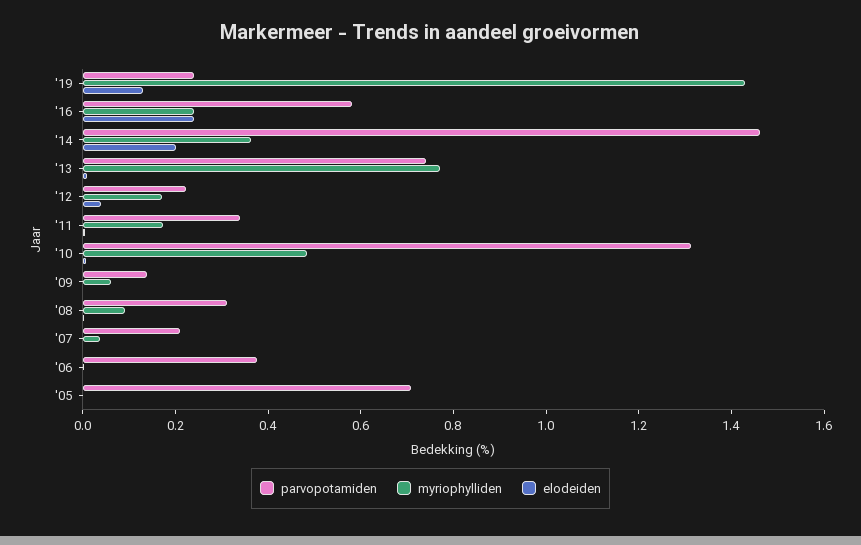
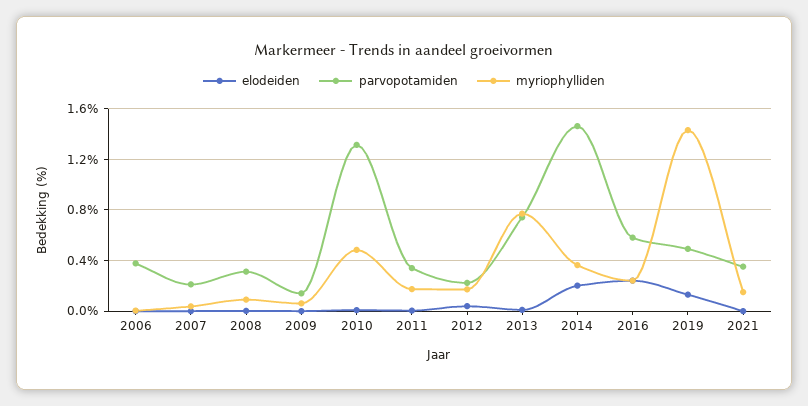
parvopotamiden, '19: 0.25 -> 0.5
parvopotamiden, '05: 0.7 -> none
myriophylliden, '05: 0 -> none
elodeiden, '05: 0 -> none
elodeiden, 2021: none -> 0
parvopotamiden, 2021: none -> 0.35
myriophylliden, 2021: none -> 0.15

